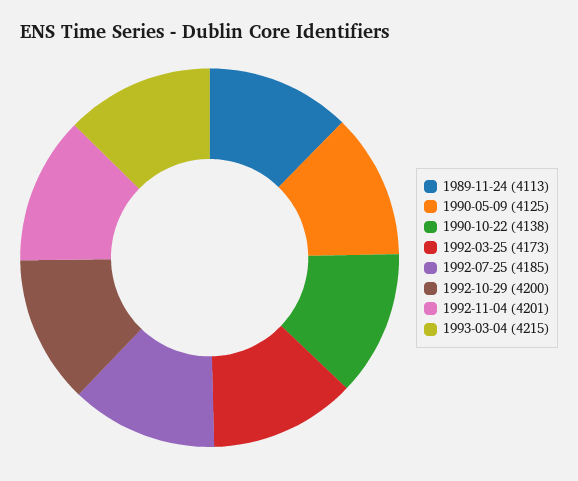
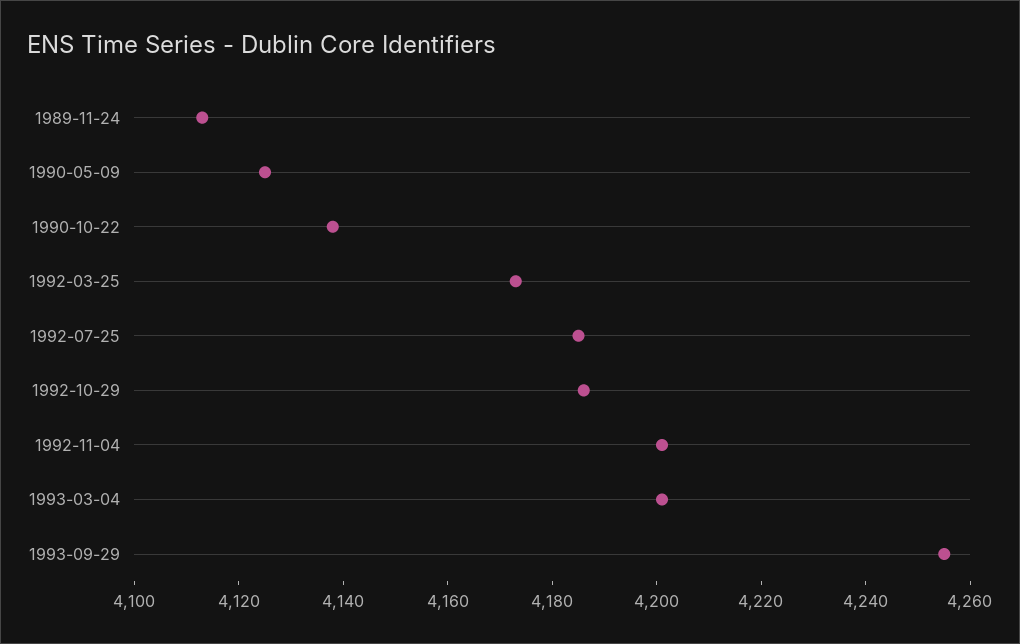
1992-10-29: 4200 -> 4185
1993-03-04: 4215 -> 4200
1993-09-29: none -> 4255

